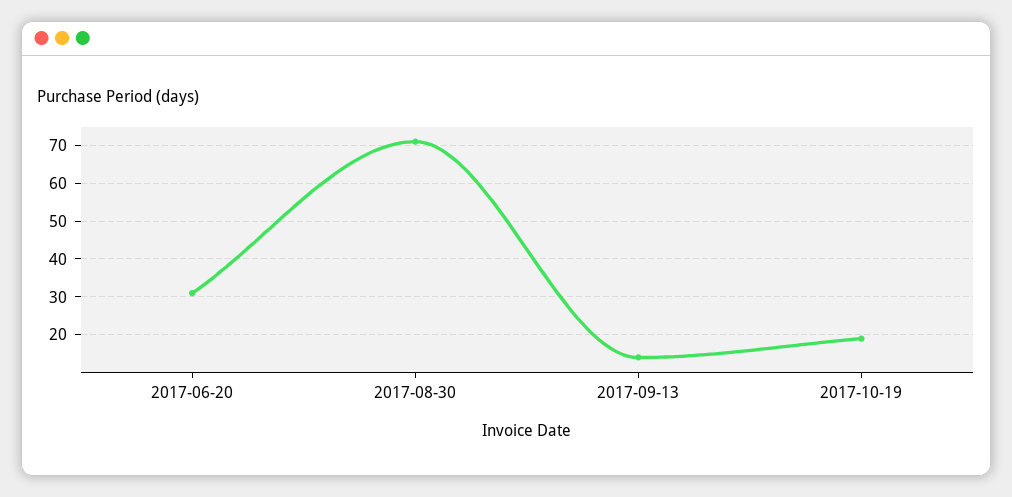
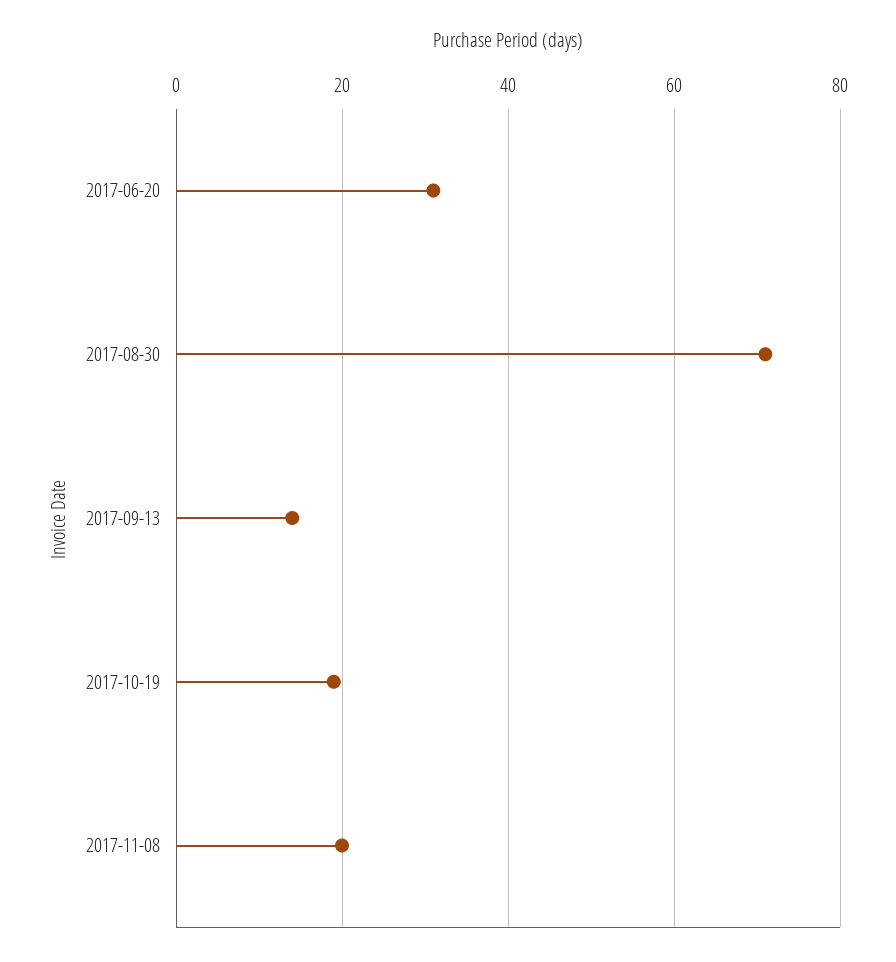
2017-11-08: none -> 20

